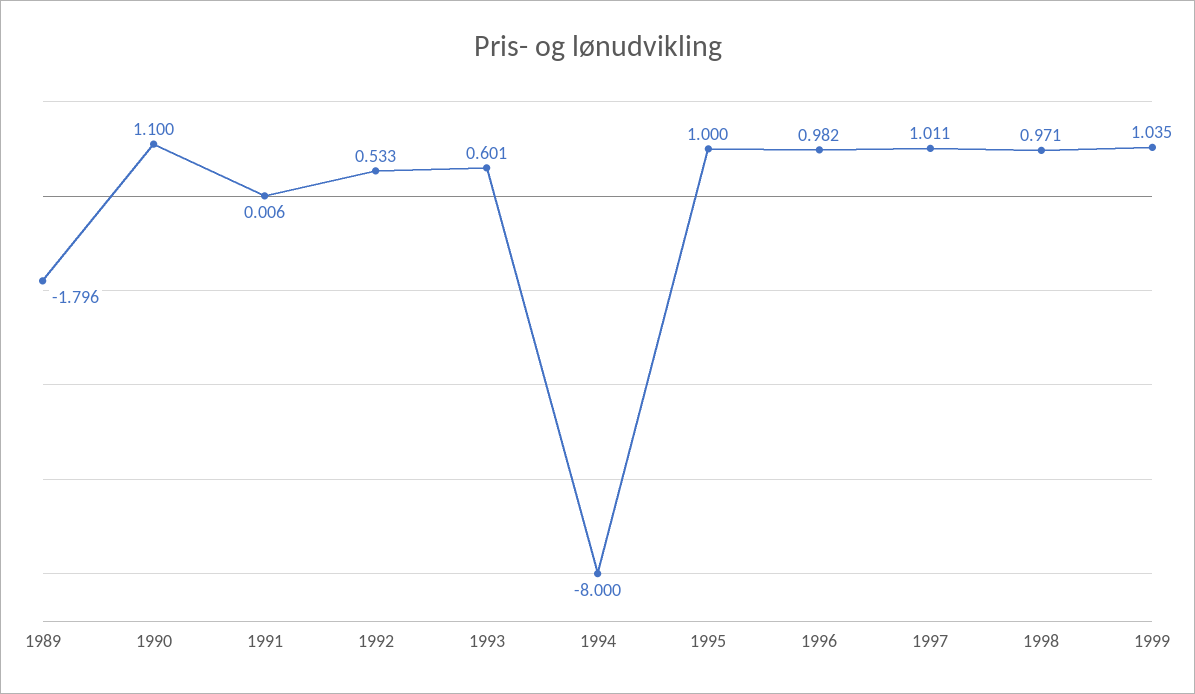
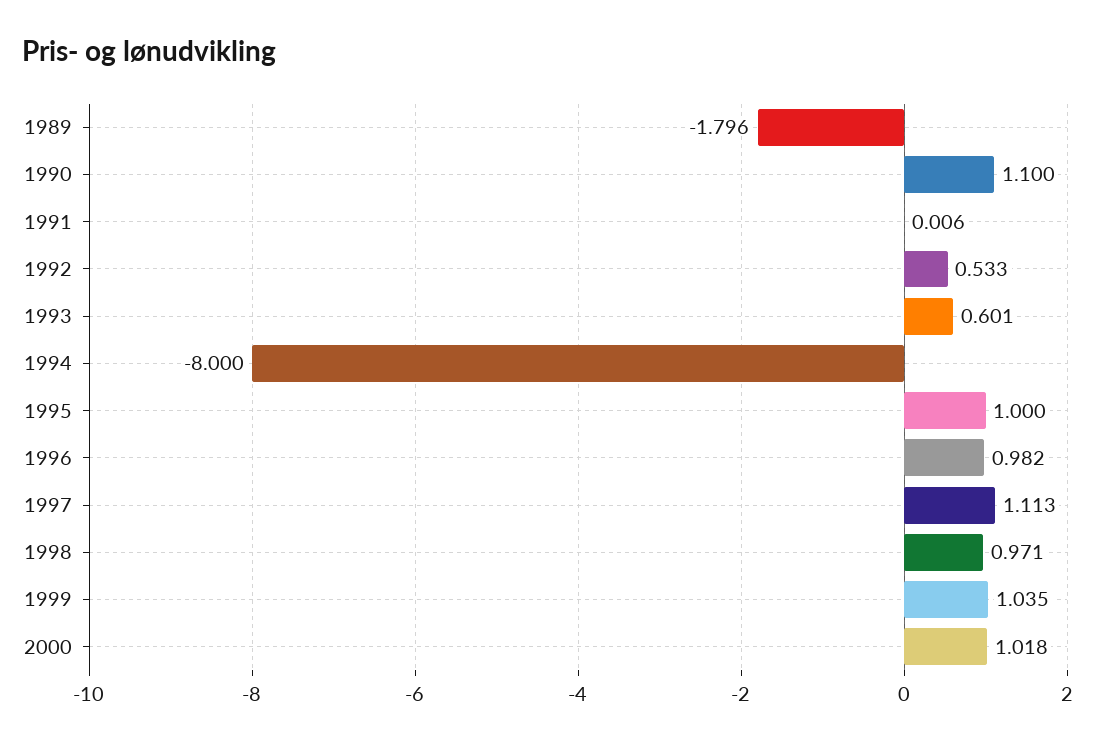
1997: 1.011 -> 1.113
2000: none -> 1.018

